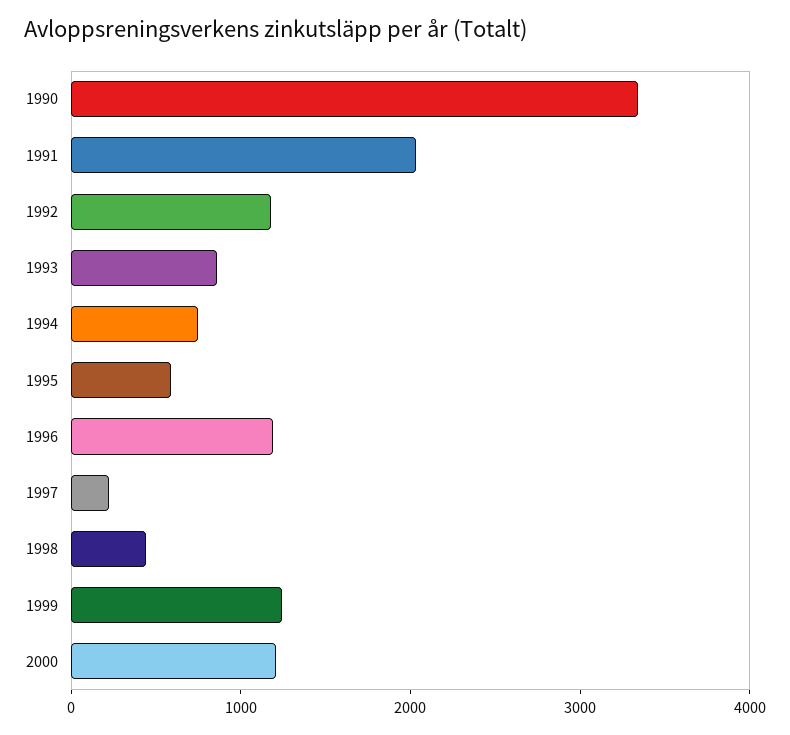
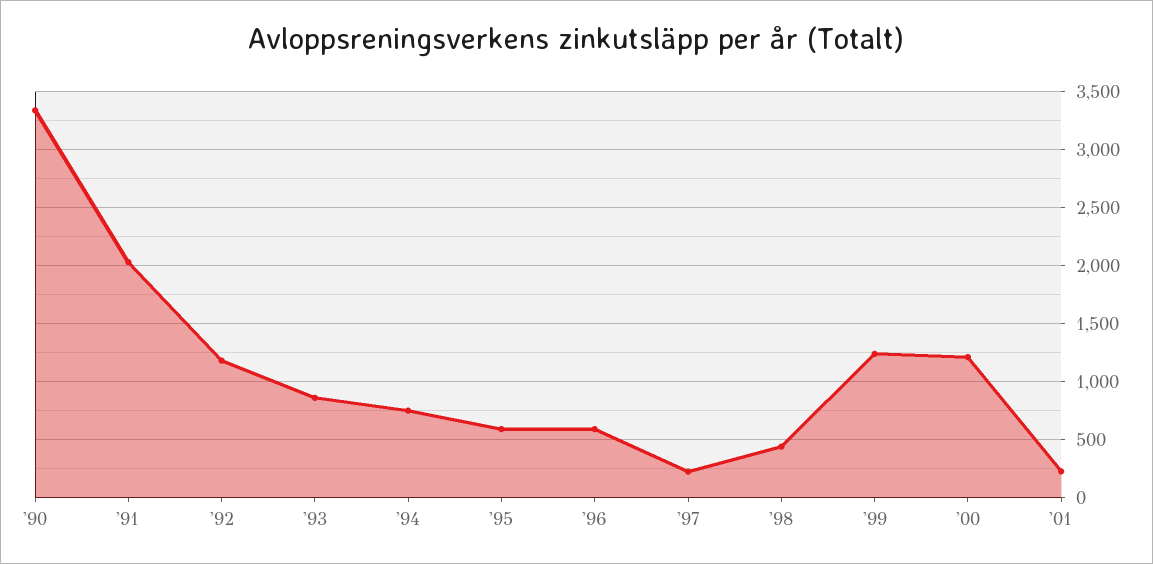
1996: 1200 -> 600
'01: none -> 200

